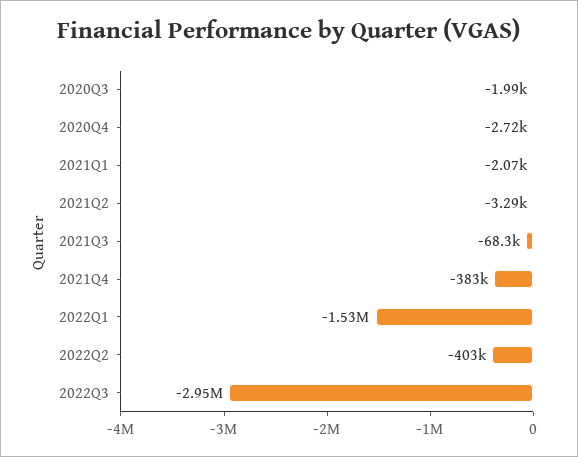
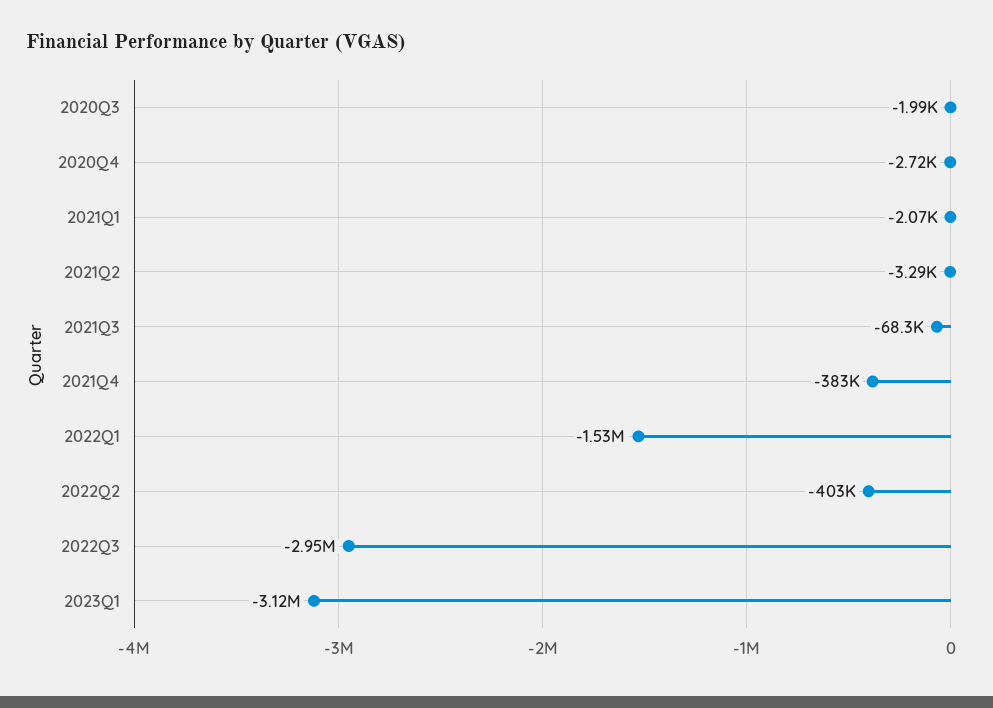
2023Q1: none -> -3120000

